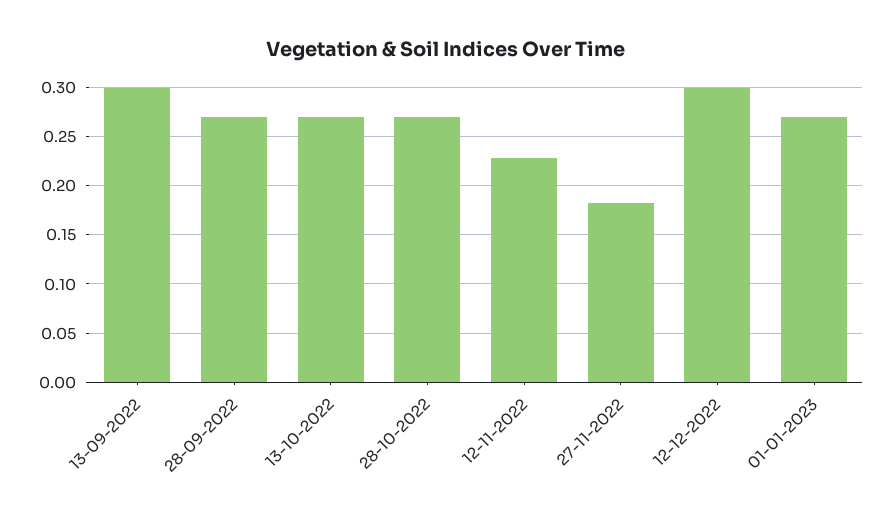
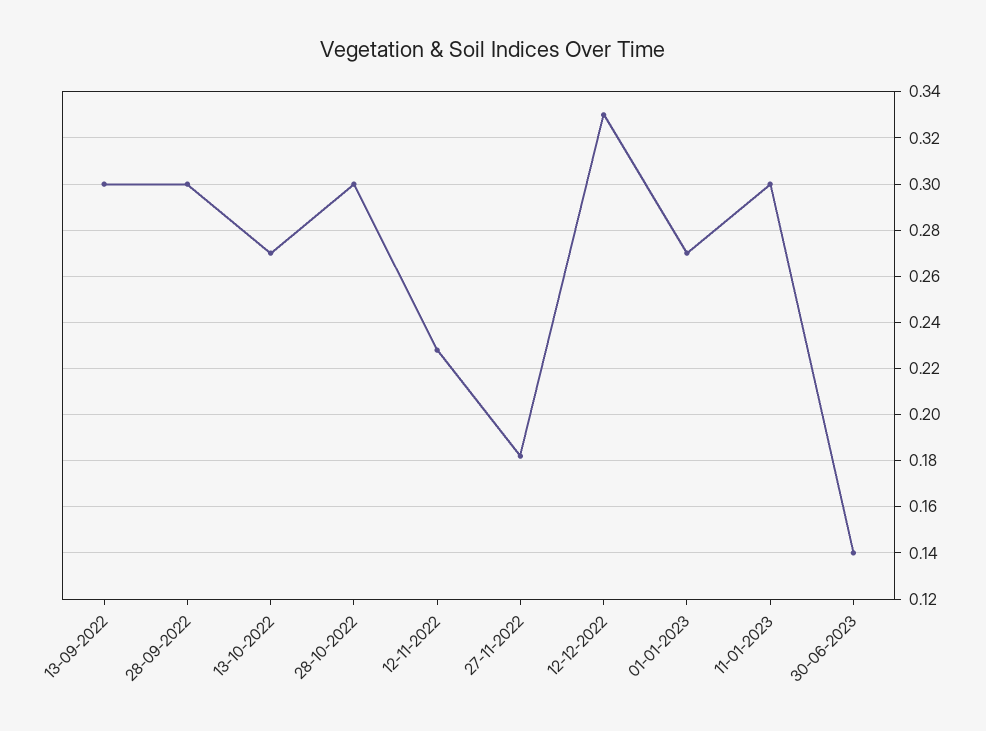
28-09-2022: 0.27 -> 0.3
28-10-2022: 0.27 -> 0.3
12-12-2022: 0.3 -> 0.33
11-01-2023: none -> 0.3
30-06-2023: none -> 0.14

